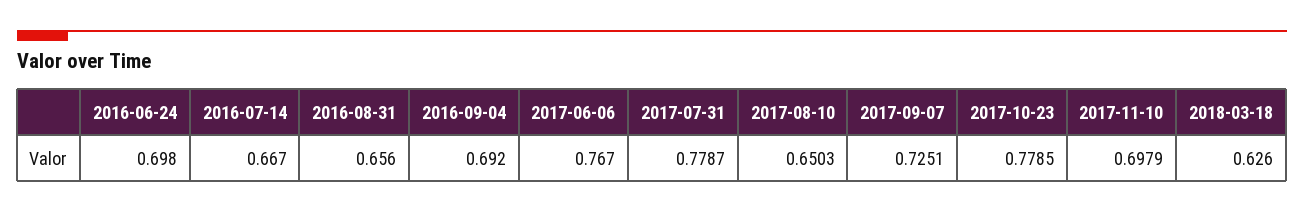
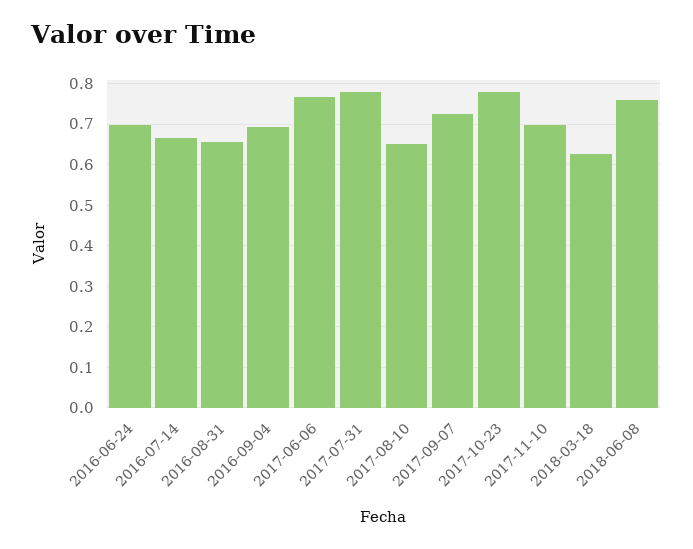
2018-06-08: none -> 0.76

